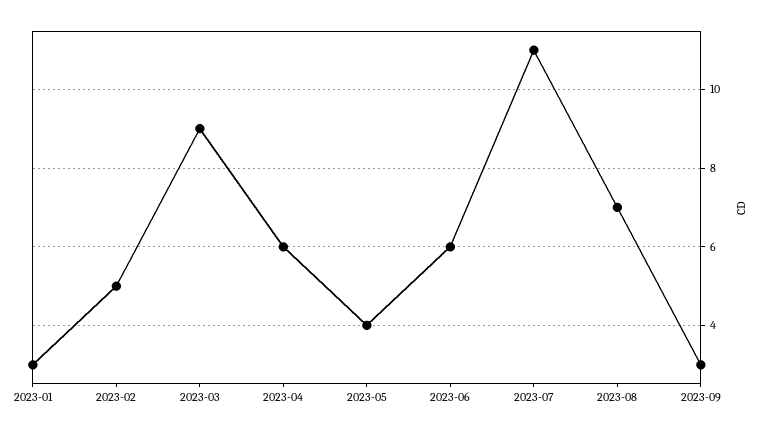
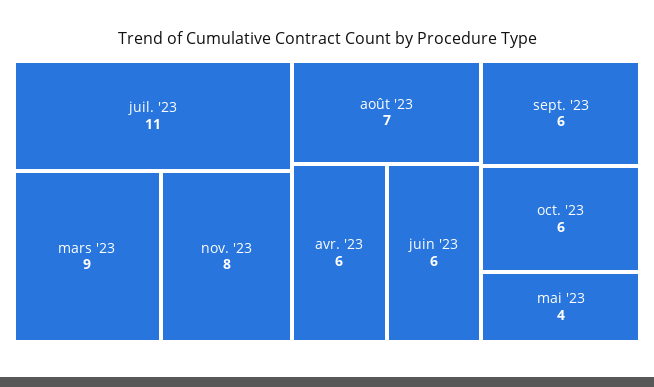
2023-01: 3 -> none
2023-02: 5 -> none
2023-09: 3 -> 6
nov. '23: none -> 8
oct. '23: none -> 6

